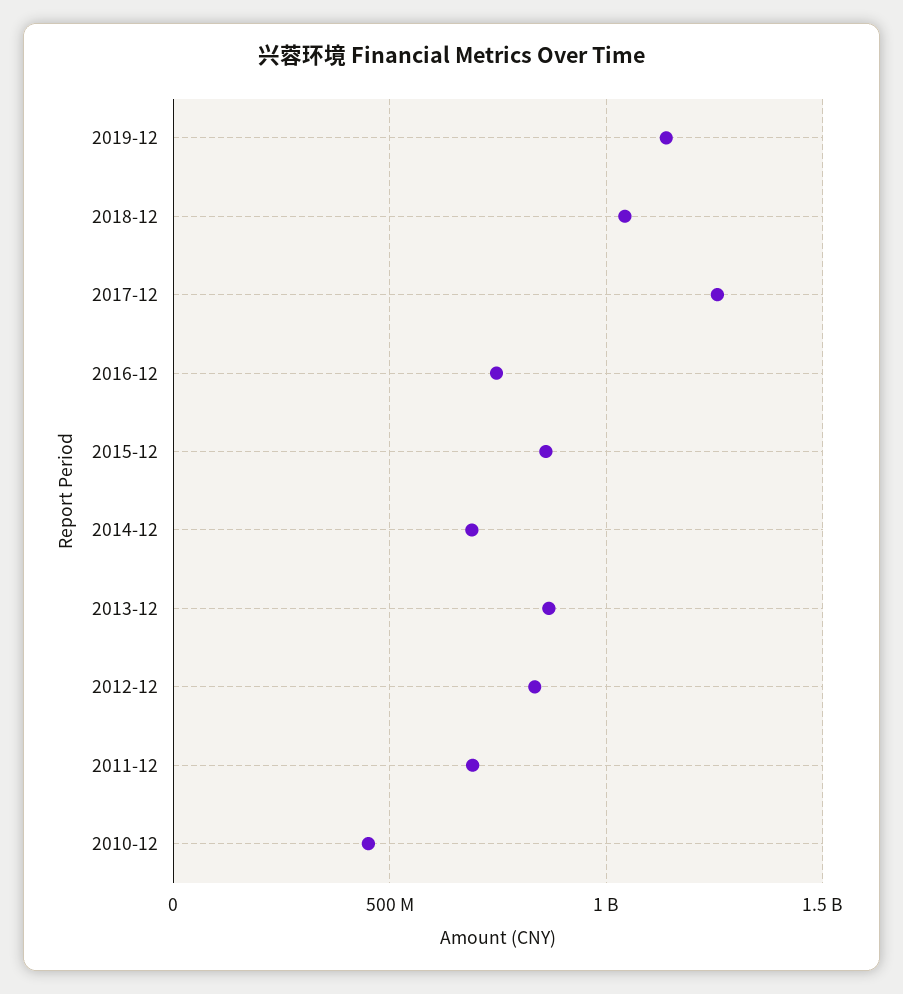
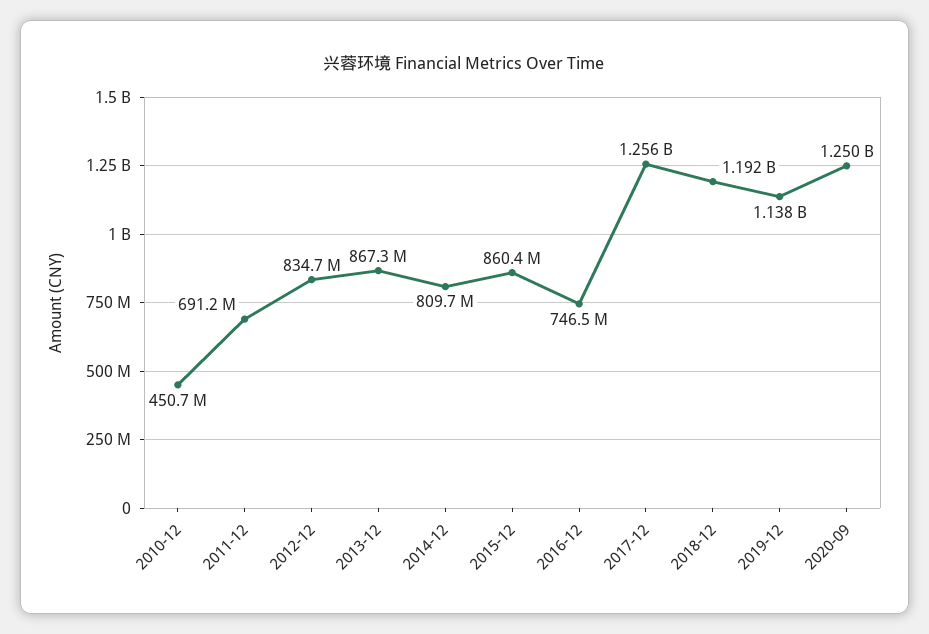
2018-12: 1050000000 -> 1192000000
2014-12: 700000000 -> 809700000
2020-09: none -> 1250000000

